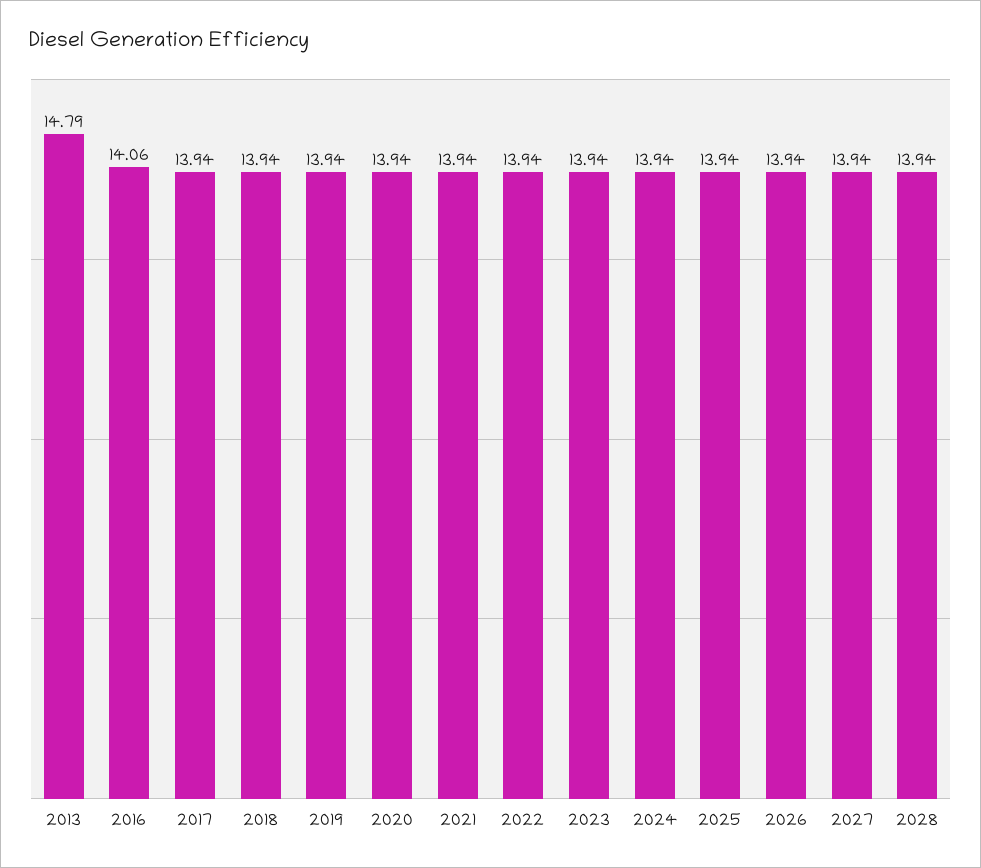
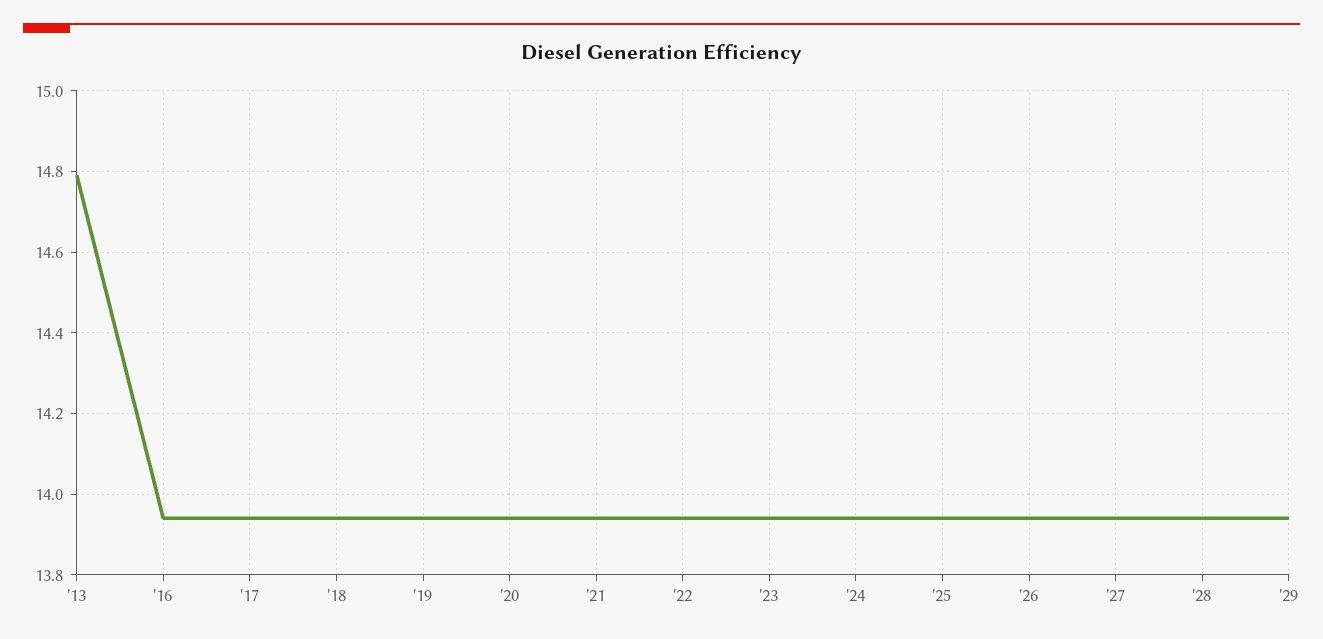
2016: 14.06 -> 13.95
'29: none -> 13.95

